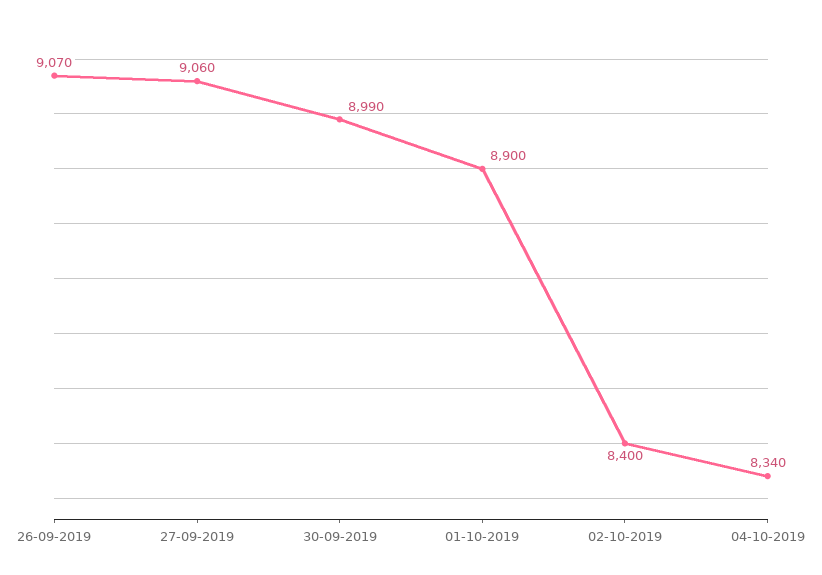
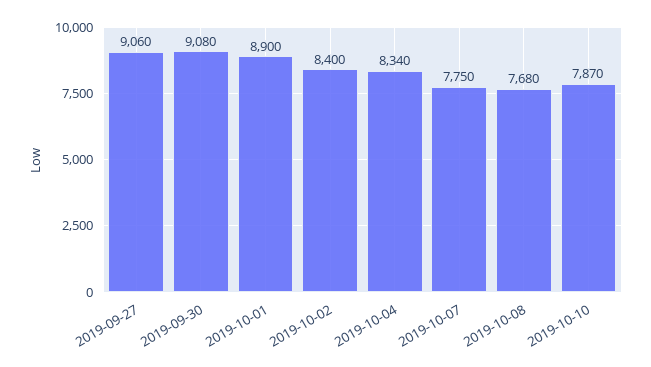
26-09-2019: 9070 -> none
30-09-2019: 8990 -> 9080
2019-10-07: none -> 7750
2019-10-08: none -> 7680
2019-10-10: none -> 7870

